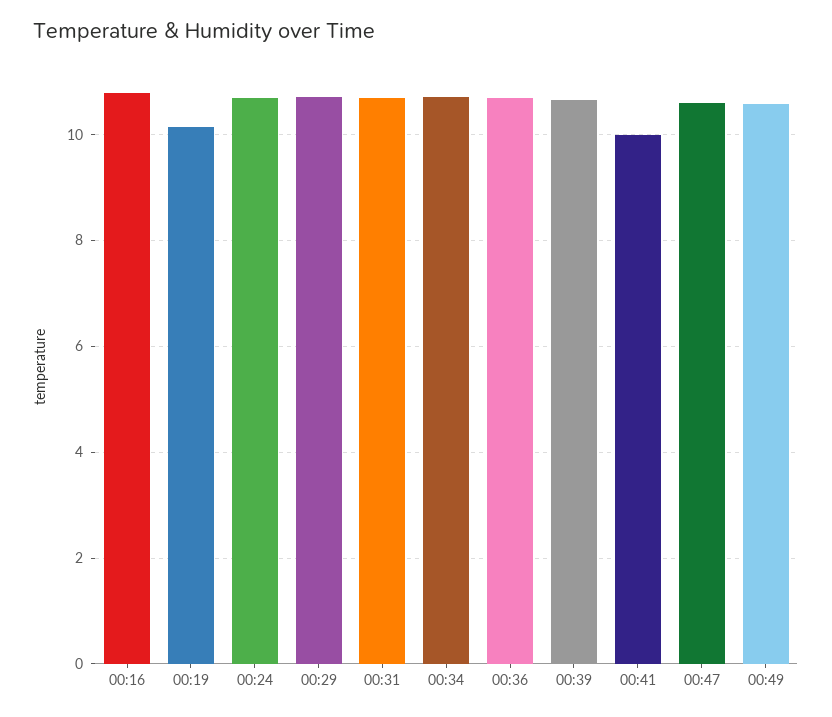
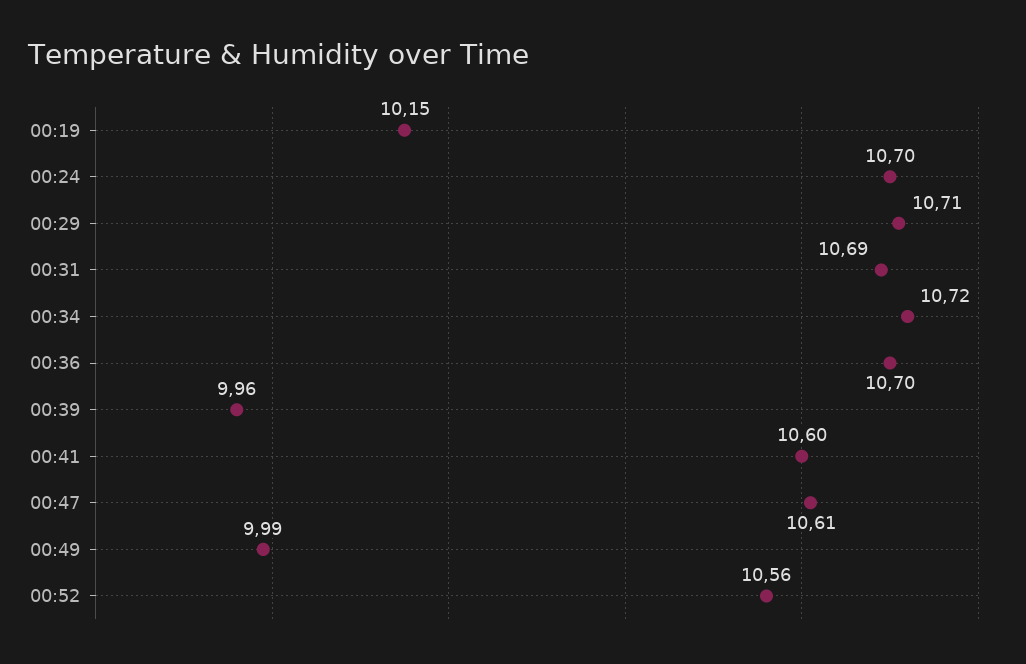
00:16: 10.8 -> none
00:39: 10.6 -> 9.96
00:41: 10 -> 10.6
00:49: 10.6 -> 9.99
00:52: none -> 10.56

